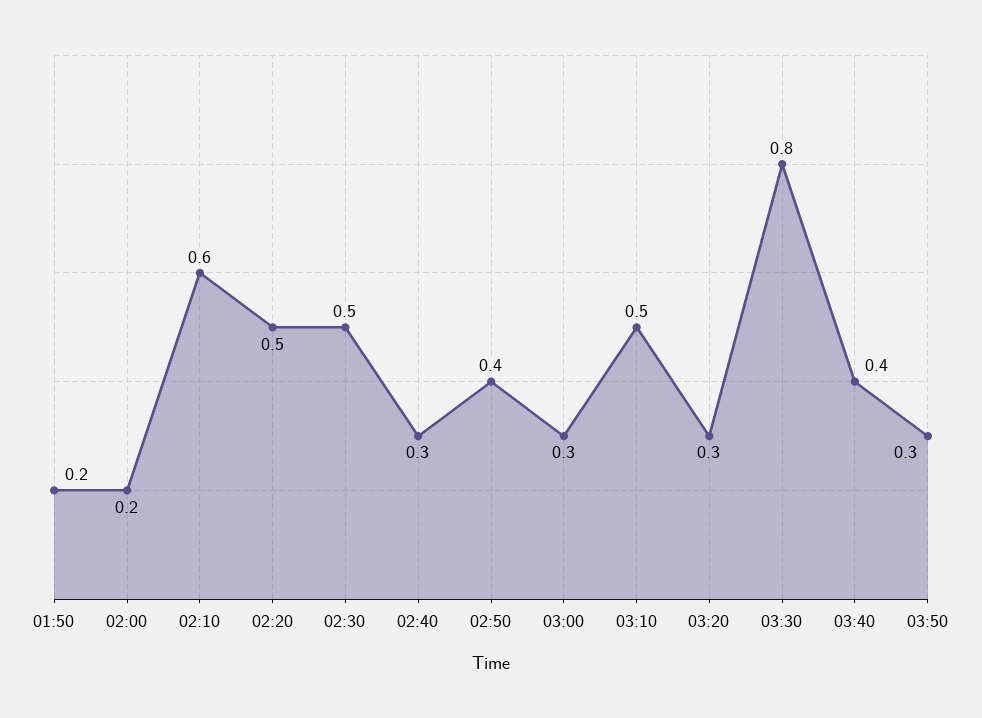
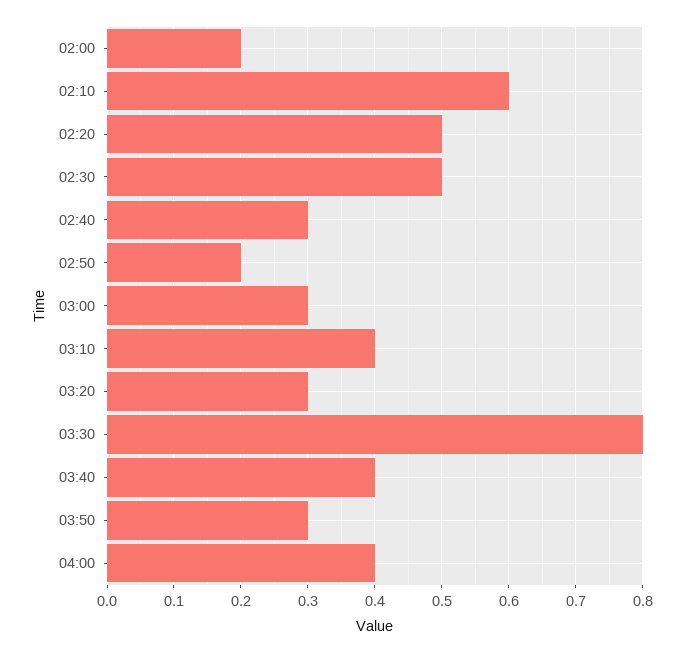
01:50: 0.2 -> none
02:50: 0.4 -> 0.2
03:10: 0.5 -> 0.4
04:00: none -> 0.4

